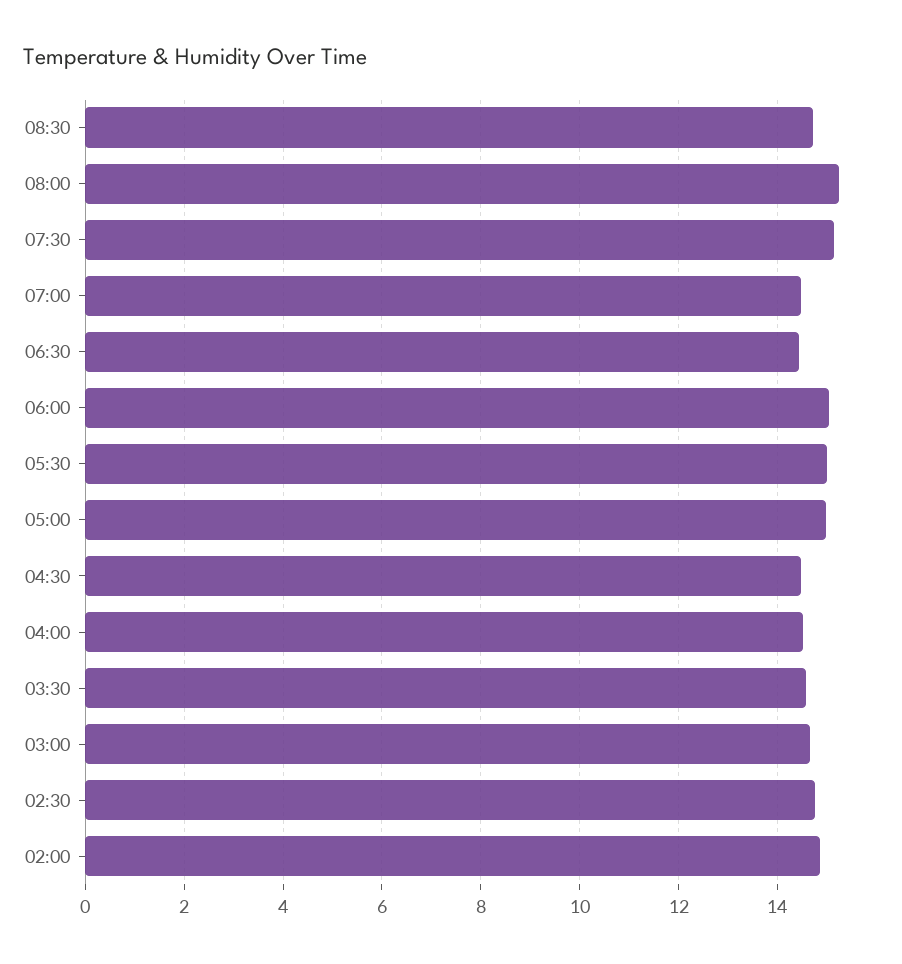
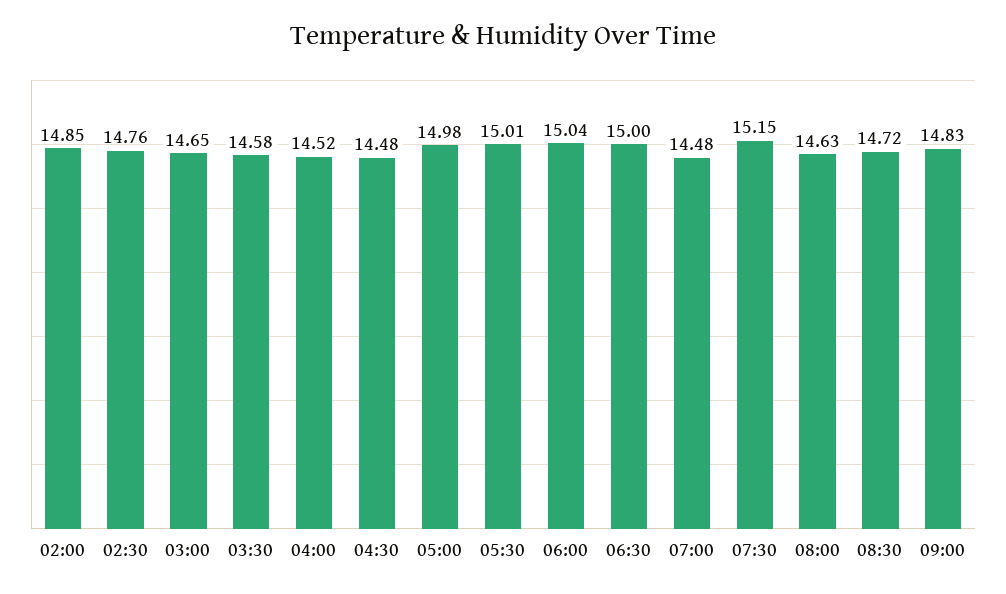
08:00: 15.2 -> 14.63
06:30: 14.4 -> 15
09:00: none -> 14.83

